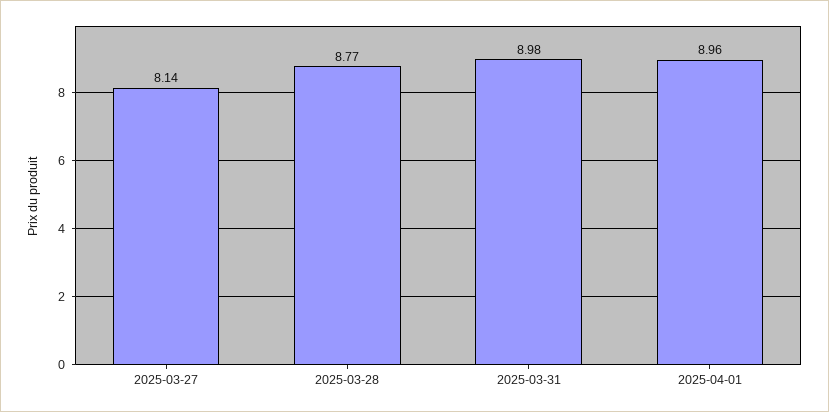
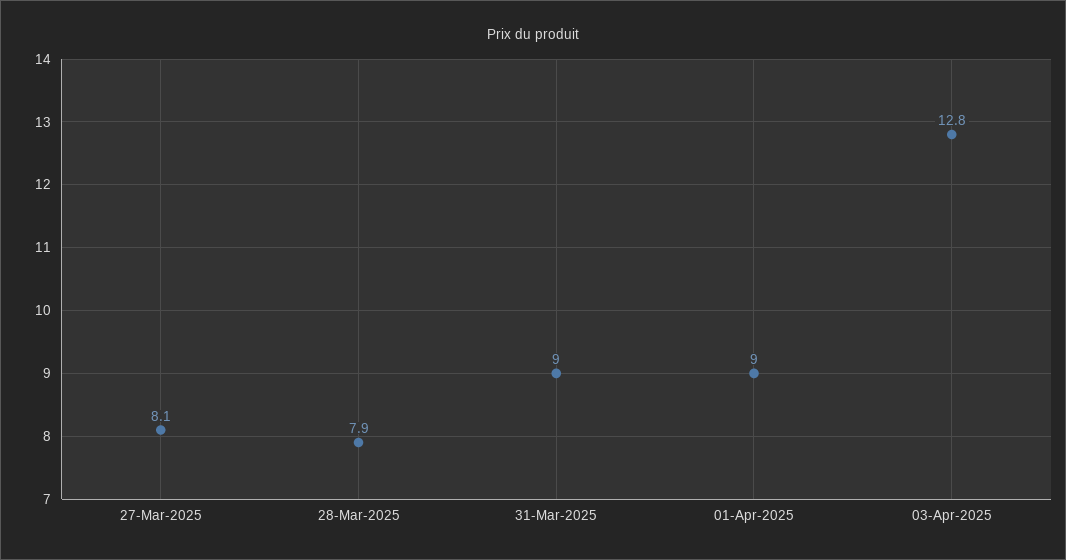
2025-03-28: 8.77 -> 7.9
03-Apr-2025: none -> 12.8

